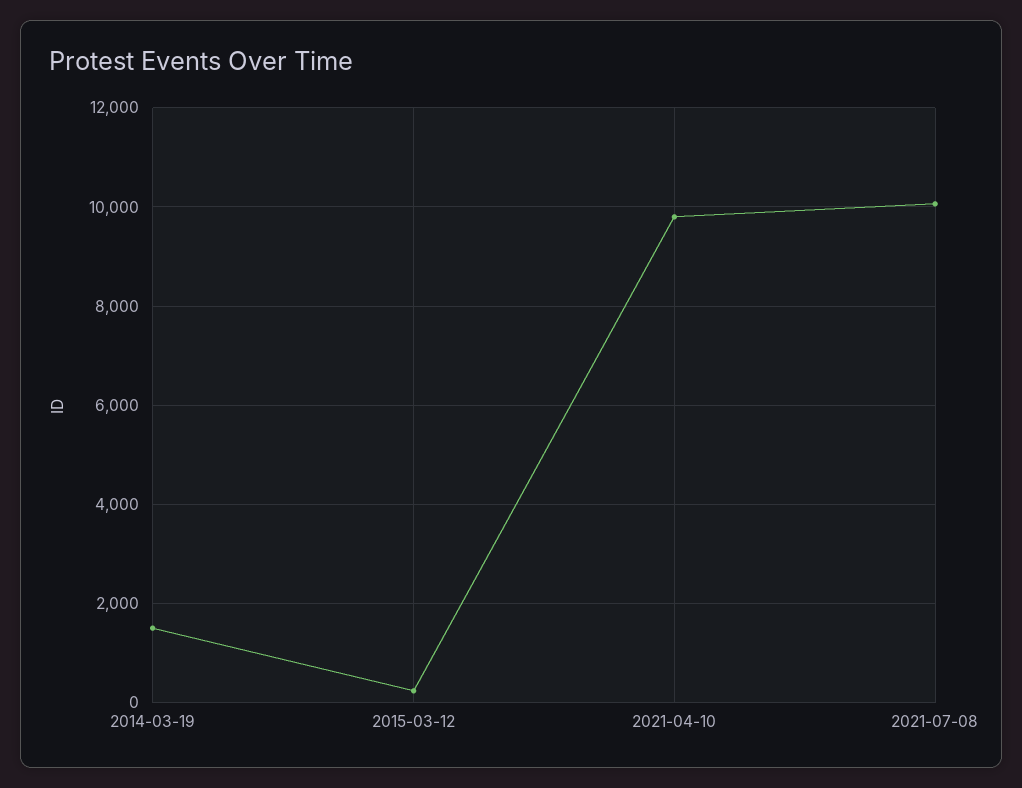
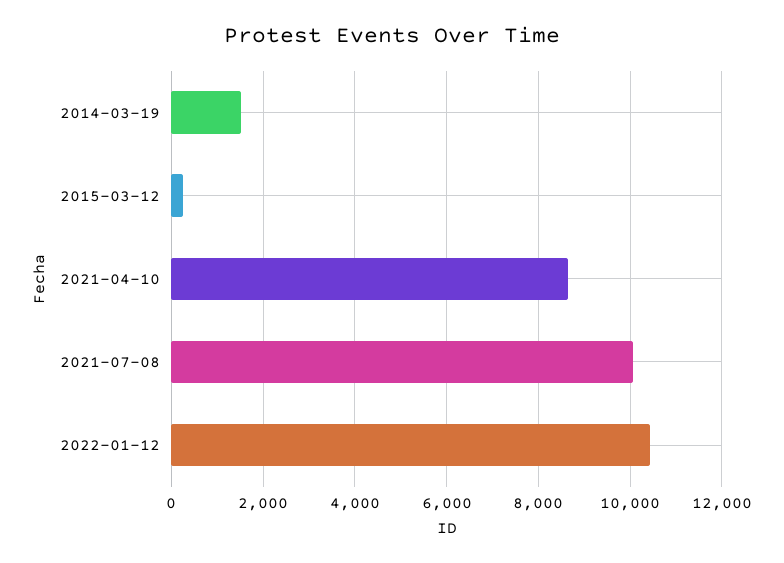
2021-04-10: 9800 -> 8600
2022-01-12: none -> 10400

